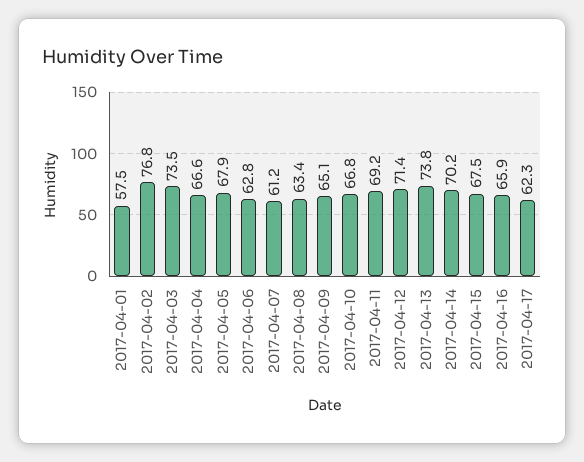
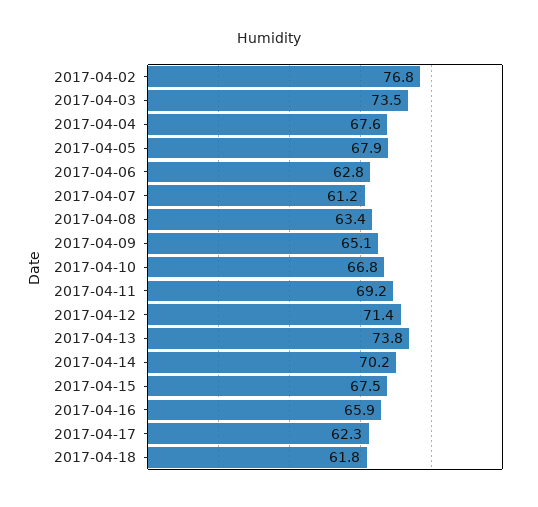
2017-04-01: 57.5 -> none
2017-04-04: 66.6 -> 67.6
2017-04-18: none -> 61.8

